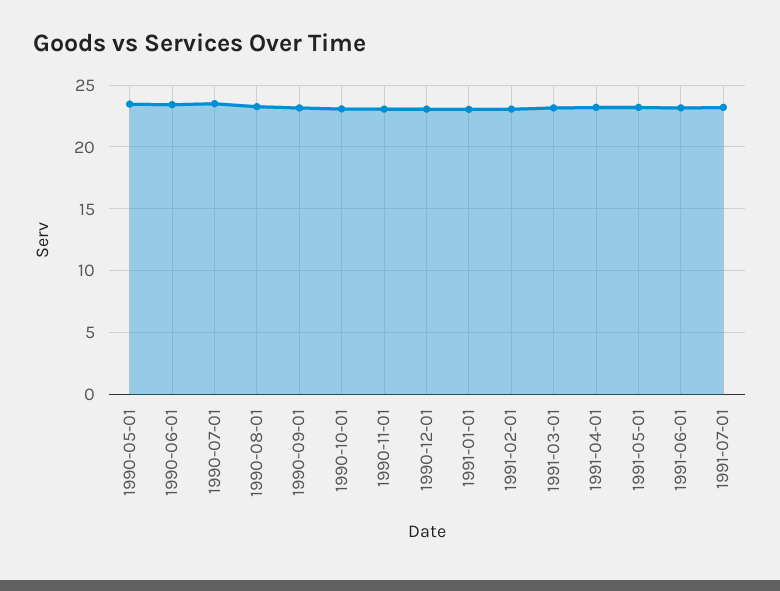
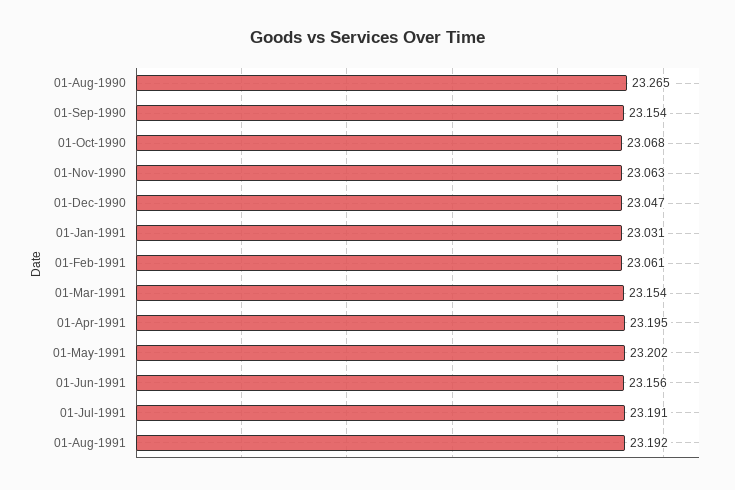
1990-05-01: 23.5 -> none
1990-06-01: 23.5 -> none
1990-07-01: 23.5 -> none
01-Aug-1991: none -> 23.192

